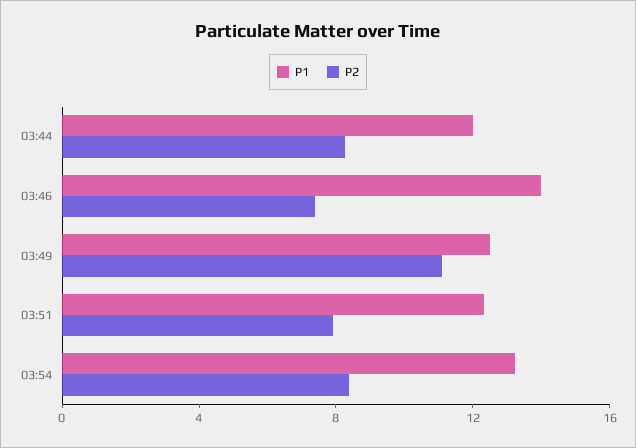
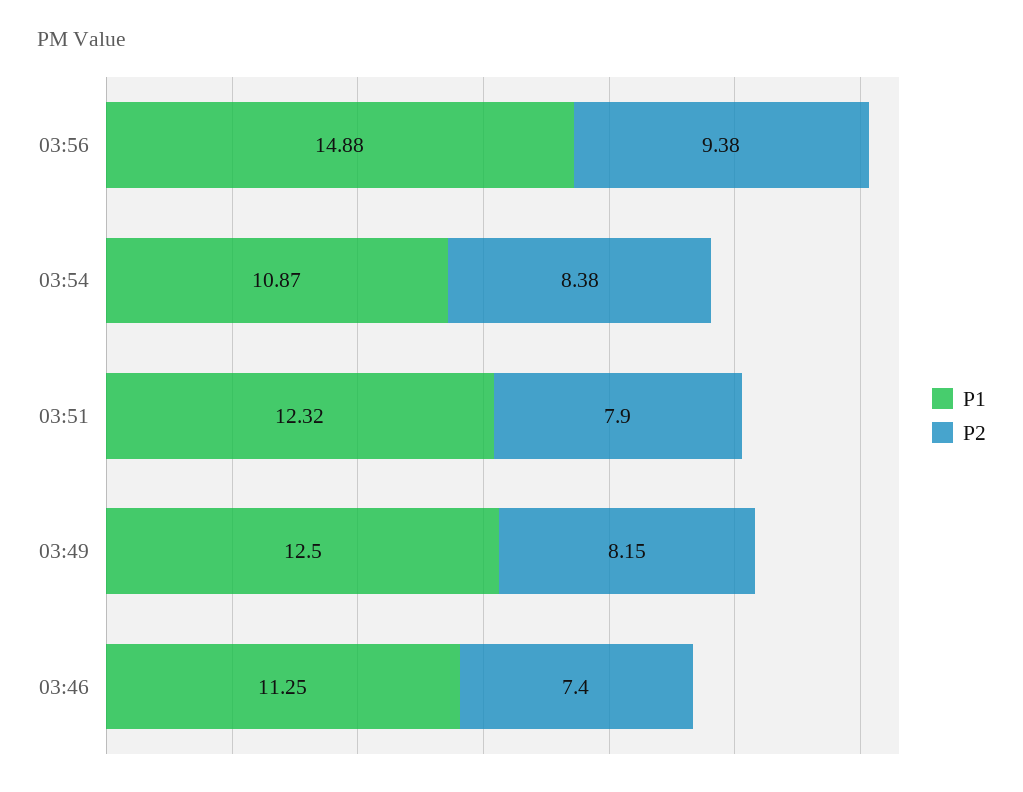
P1, 03:44: 12 -> none
P2, 03:44: 8 -> none
P1, 03:46: 14 -> 11.25
P2, 03:49: 11 -> 8.15
P1, 03:54: 13 -> 10.87
P1, 03:56: none -> 14.88
P2, 03:56: none -> 9.38

